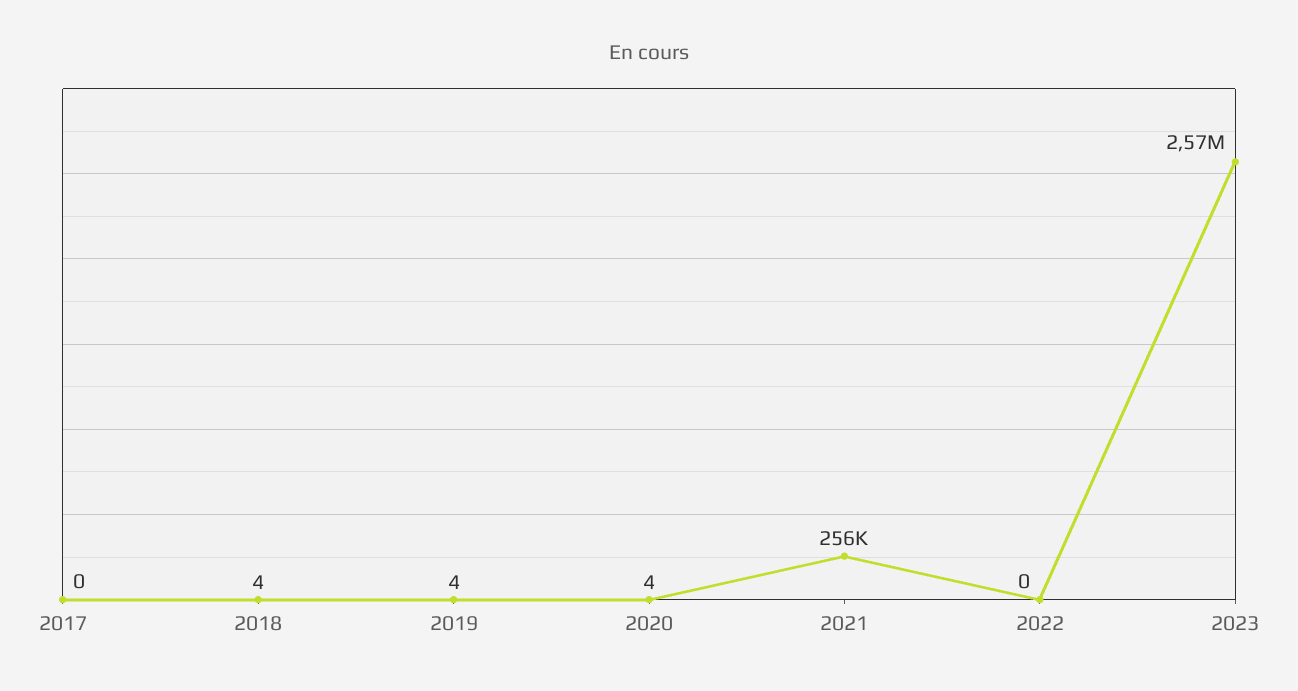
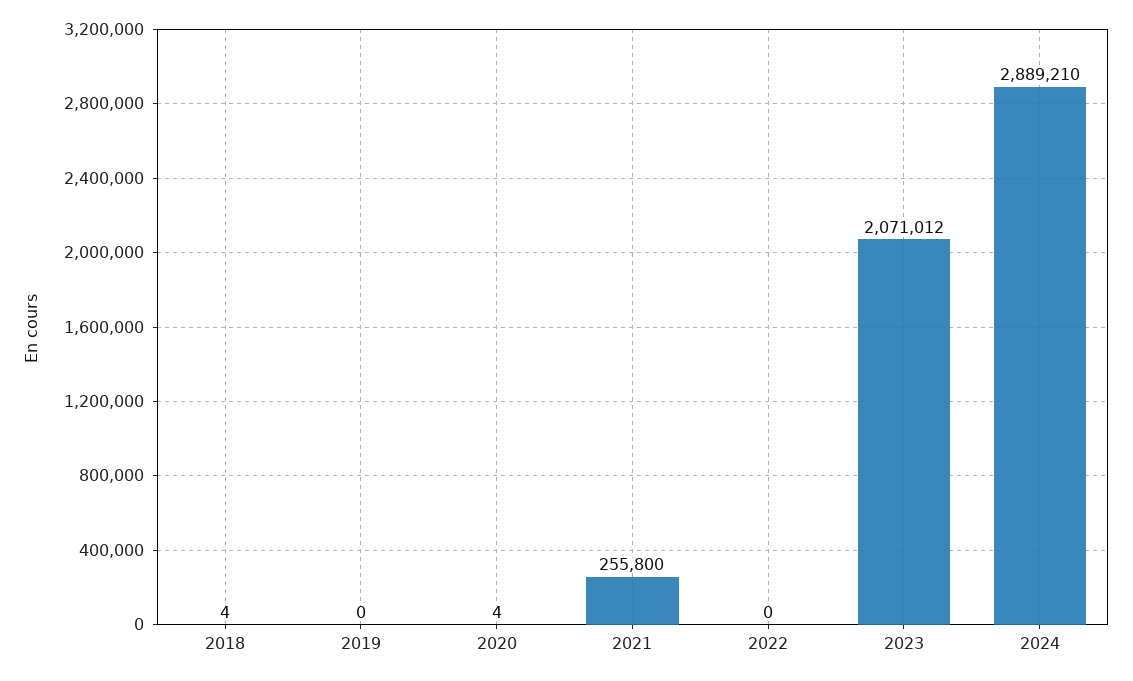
2017: 0 -> none
2019: 4 -> 0
2023: 2570000 -> 2071012
2024: none -> 2889210

